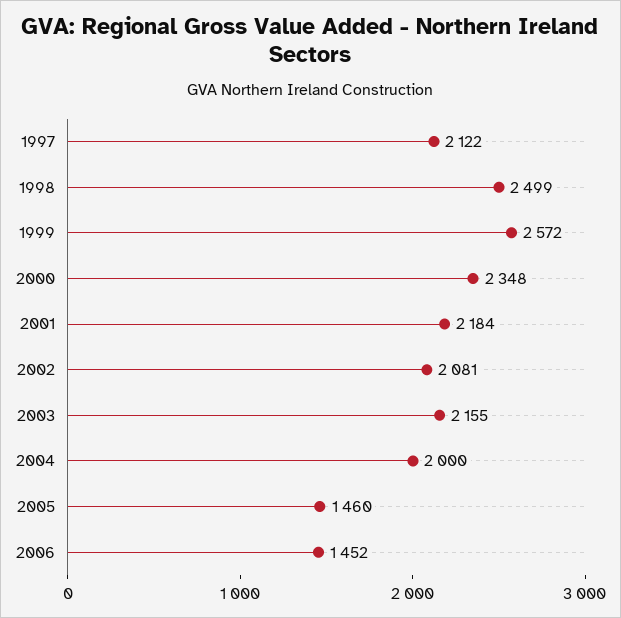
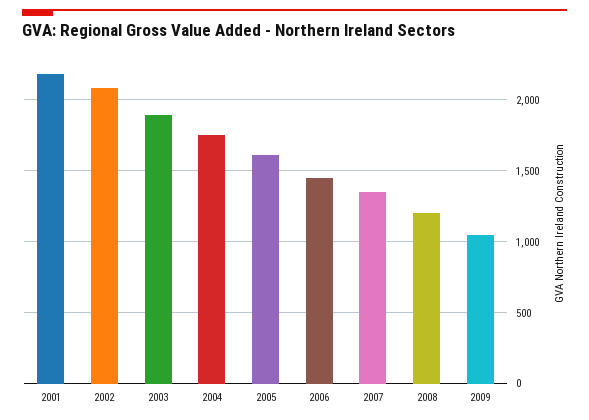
1997: 2122 -> none
1998: 2499 -> none
1999: 2572 -> none
2000: 2348 -> none
2003: 2155 -> 1900
2004: 2000 -> 1750
2005: 1460 -> 1600
2007: none -> 1350
2008: none -> 1200
2009: none -> 1050

